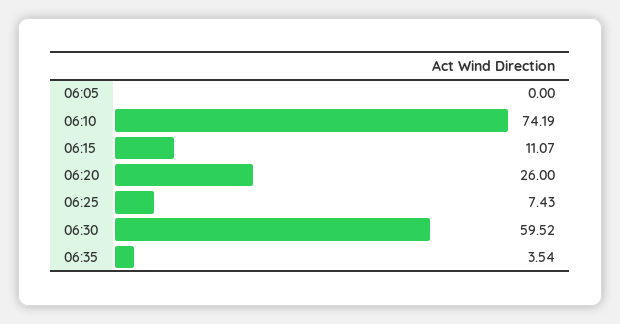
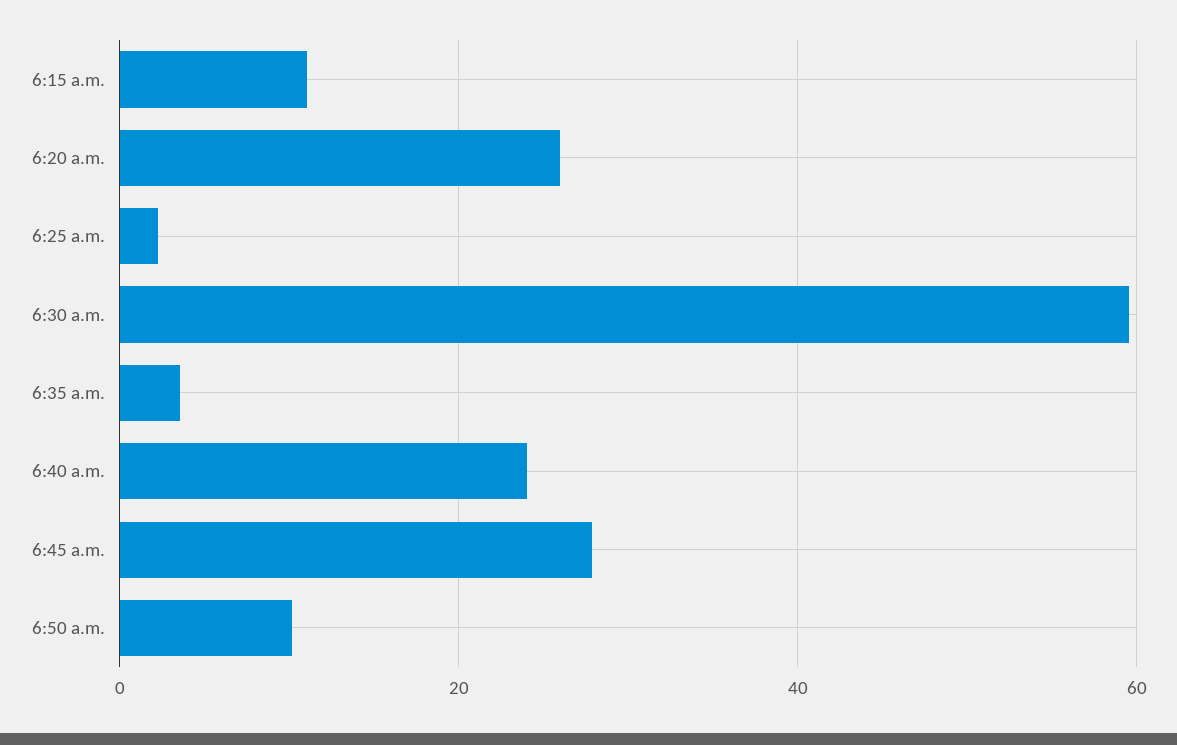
06:05: 0 -> none
06:10: 74.19 -> none
06:25: 7.43 -> 2
6:40 a.m.: none -> 24
6:45 a.m.: none -> 28
6:50 a.m.: none -> 10

